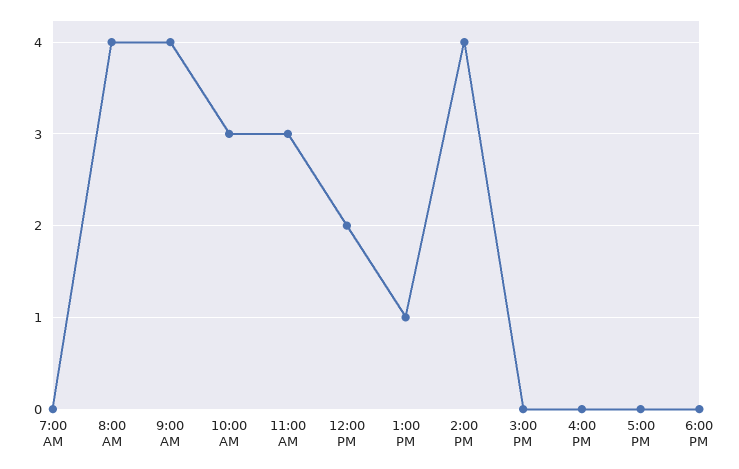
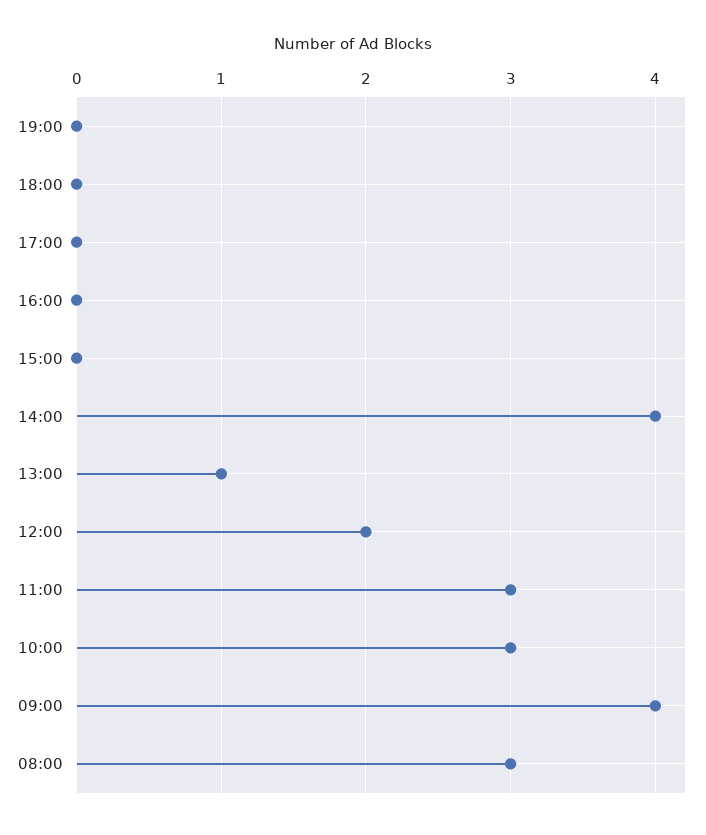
7:00 AM: 0 -> none
8:00 AM: 4 -> 3
19:00: none -> 0

